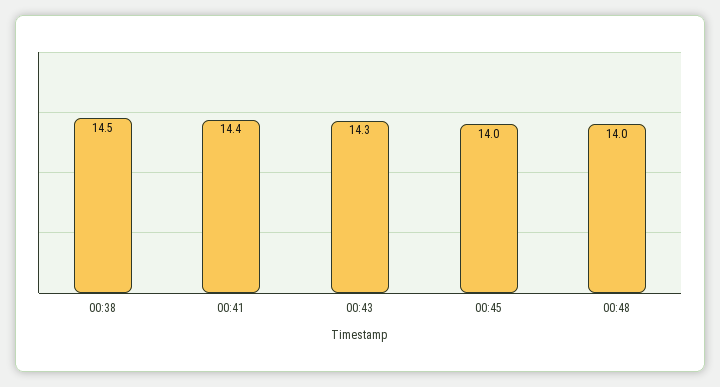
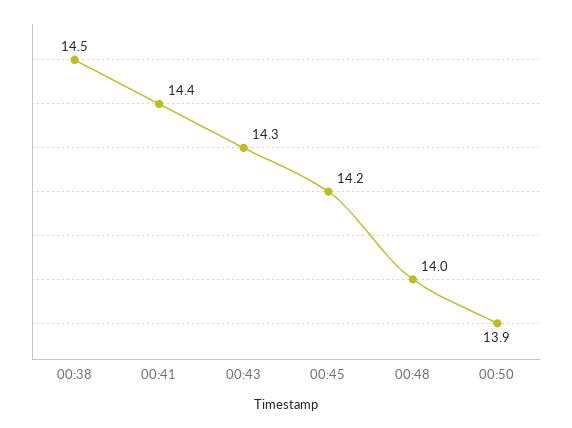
00:45: 14 -> 14.2
00:50: none -> 13.9

